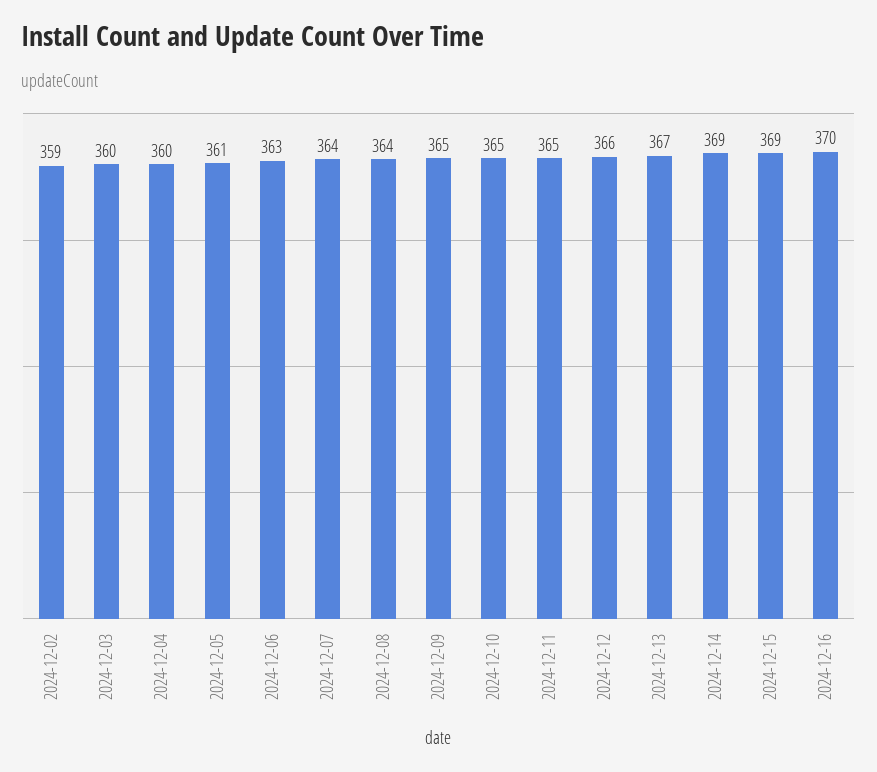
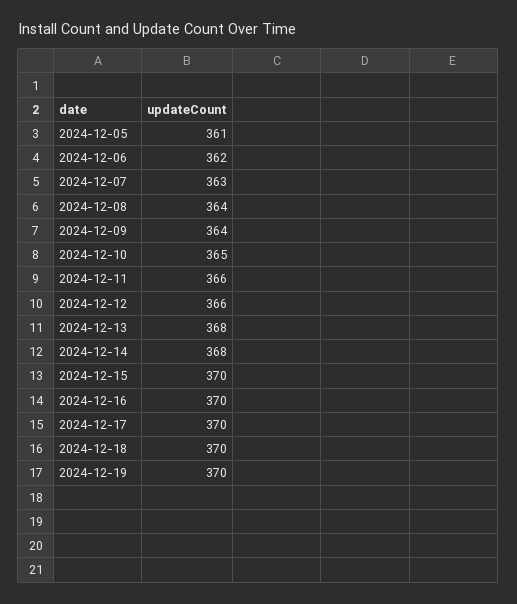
2024-12-02: 359 -> none
2024-12-03: 360 -> none
2024-12-04: 360 -> none
2024-12-06: 363 -> 362
2024-12-07: 364 -> 363
2024-12-09: 365 -> 364
2024-12-11: 365 -> 366
2024-12-13: 367 -> 368
2024-12-14: 369 -> 368
2024-12-15: 369 -> 370
2024-12-17: none -> 370
2024-12-18: none -> 370
2024-12-19: none -> 370

